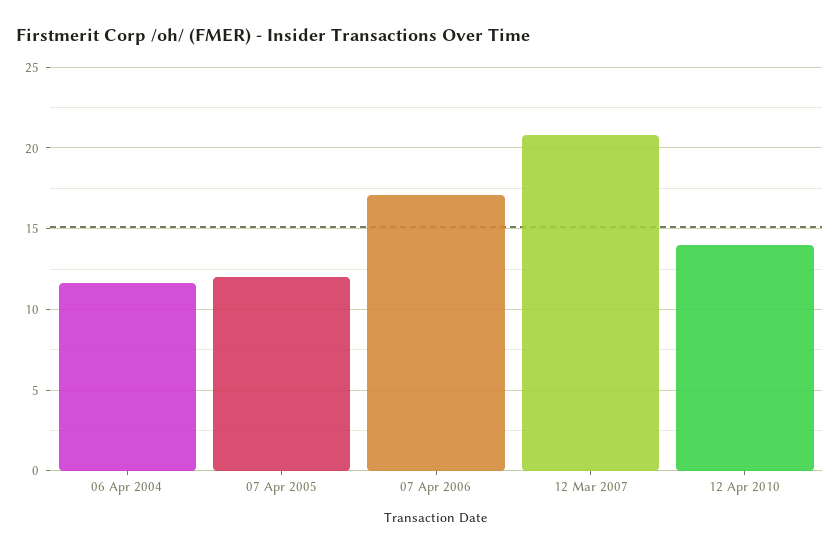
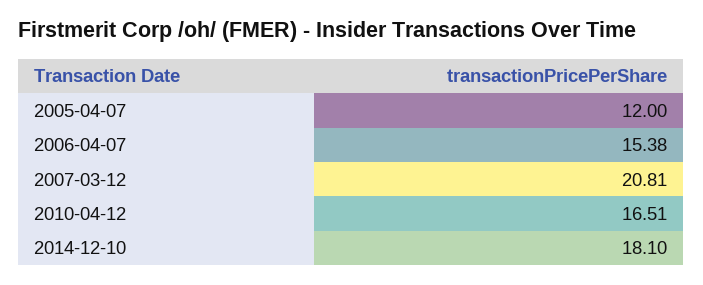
06 Apr 2004: 11.5 -> none
07 Apr 2006: 17 -> 15.38
12 Apr 2010: 14 -> 16.51
2014-12-10: none -> 18.1

